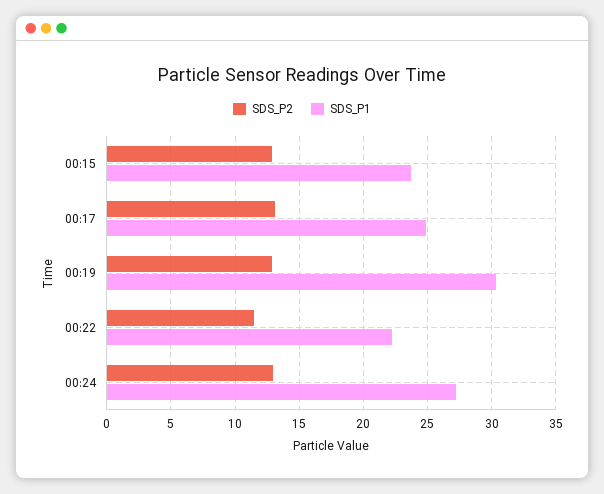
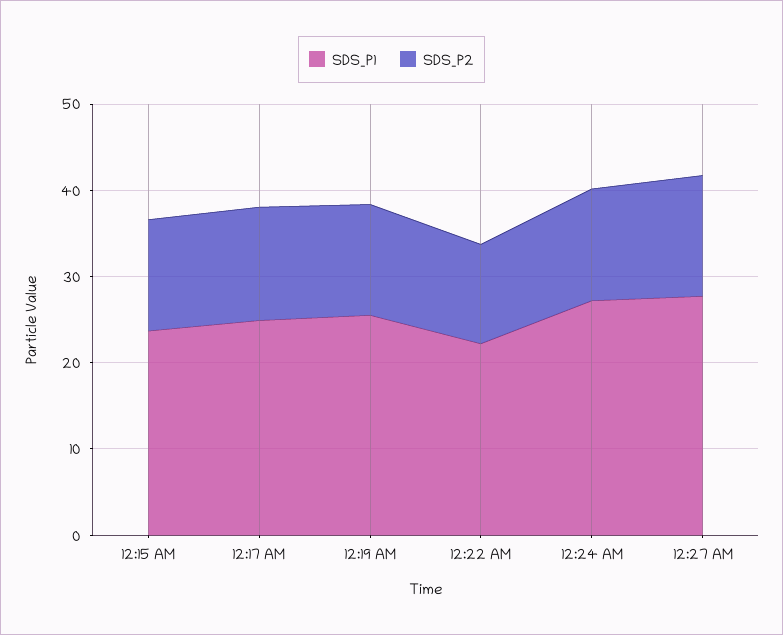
SDS_P1, 00:19: 30.5 -> 26
SDS_P1, 12:27 AM: none -> 28
SDS_P2, 12:27 AM: none -> 14

